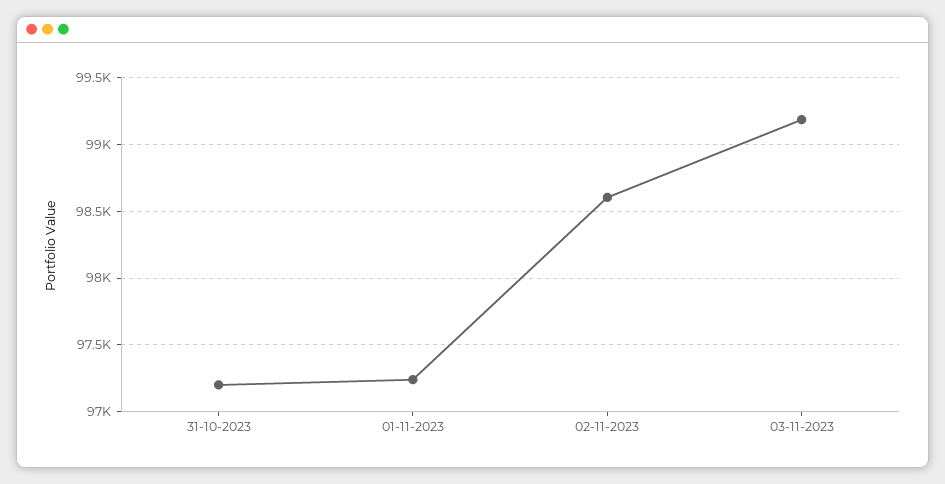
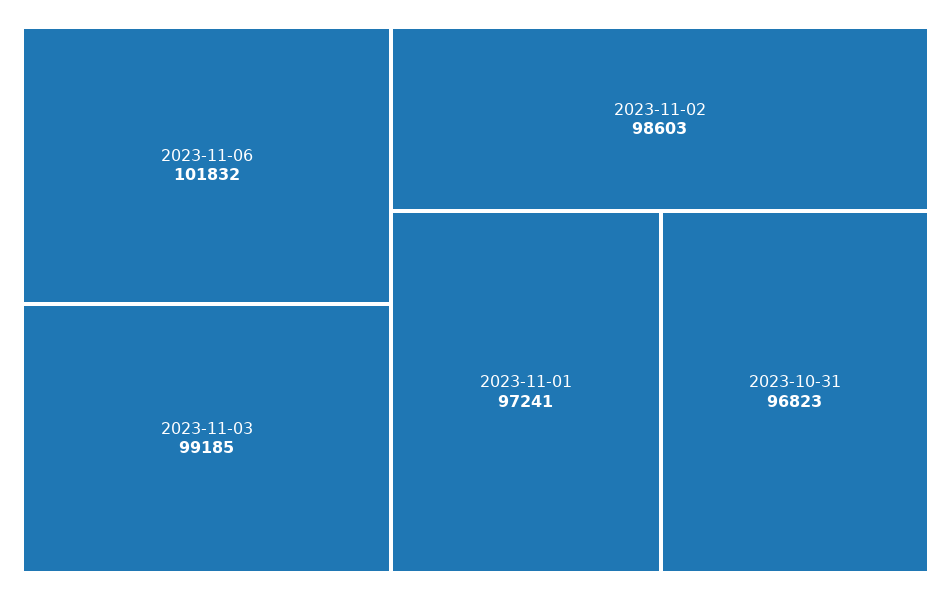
31-10-2023: 97200 -> 96823
2023-11-06: none -> 101832

